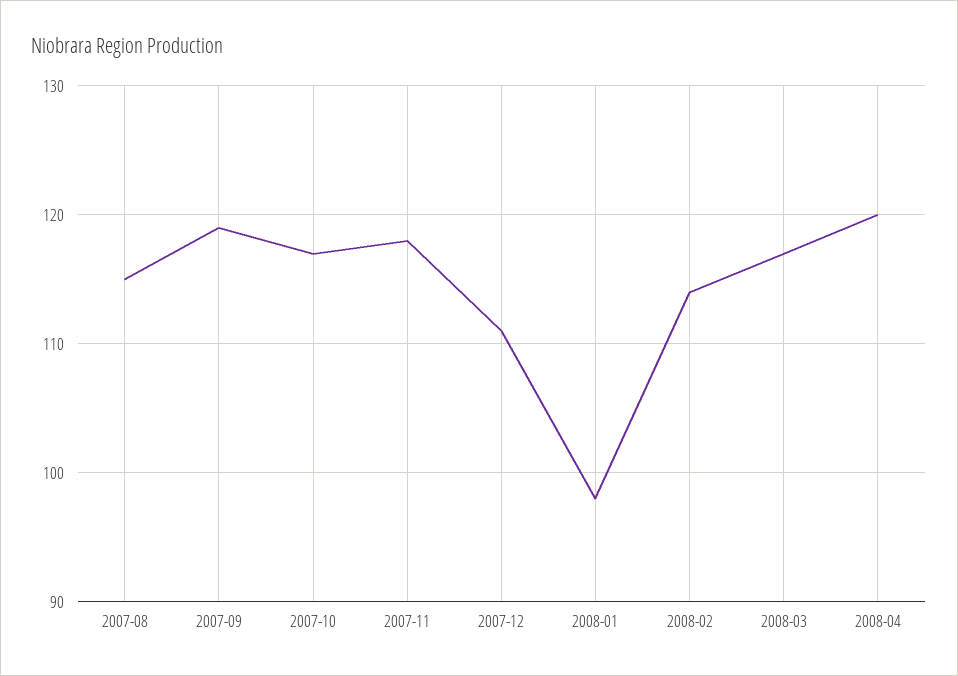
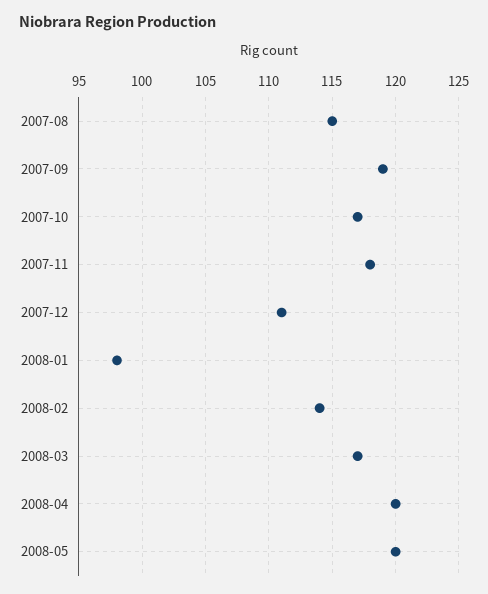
2008-05: none -> 120

